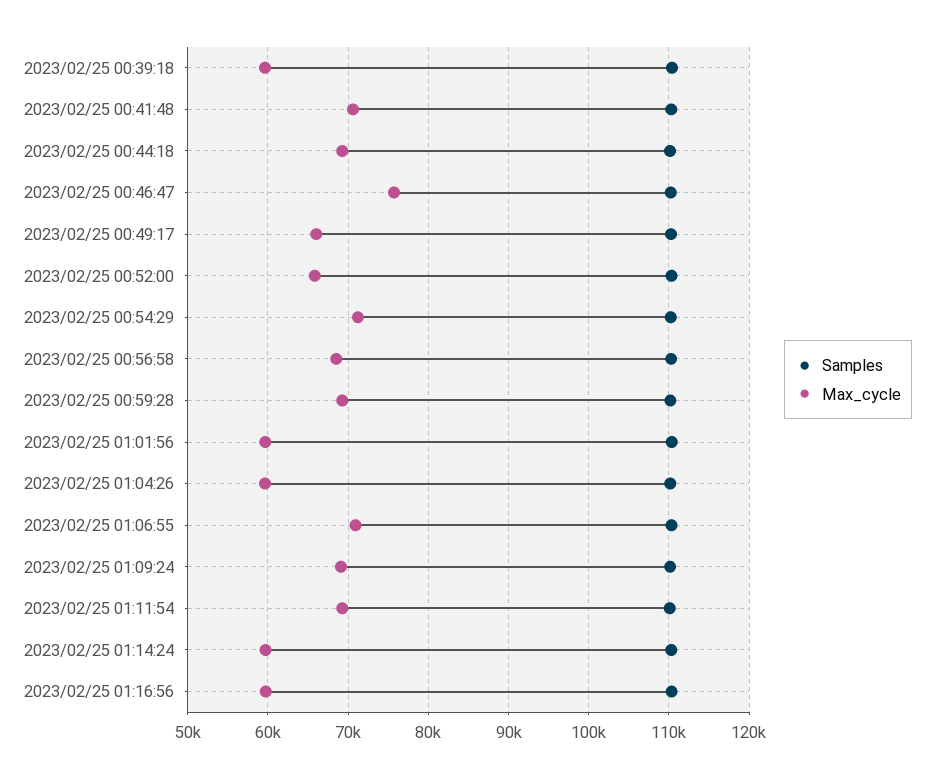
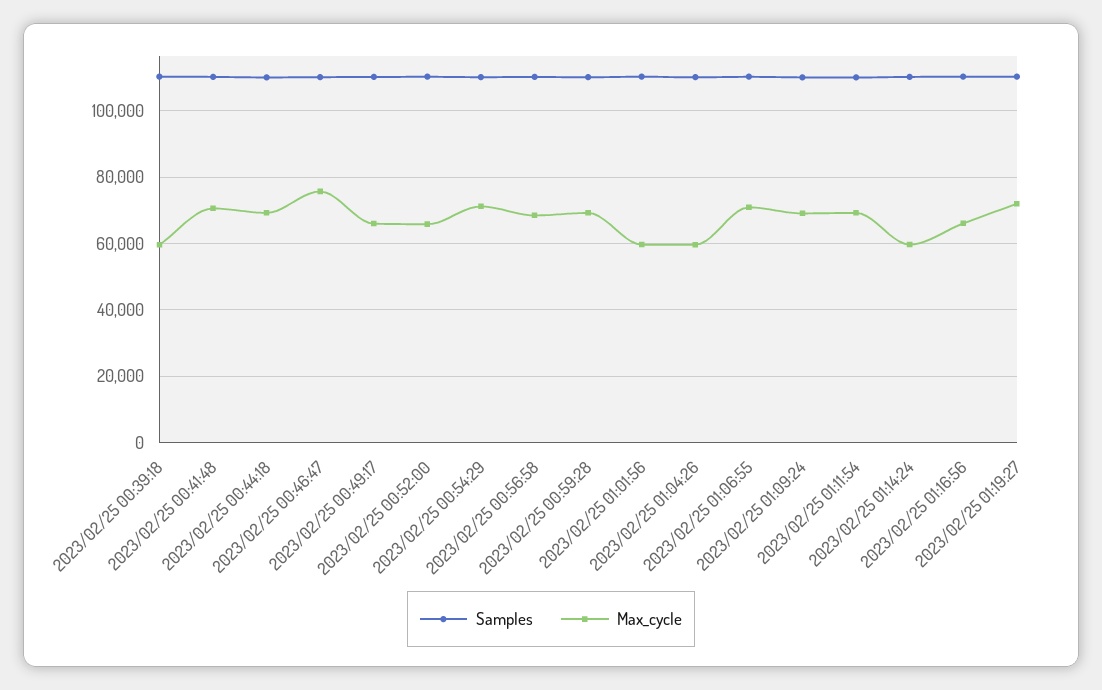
Max_cycle, 2023/02/25 01:16:56: 60000 -> 66000
Samples, 2023/02/25 01:19:27: none -> 110000
Max_cycle, 2023/02/25 01:19:27: none -> 72000

